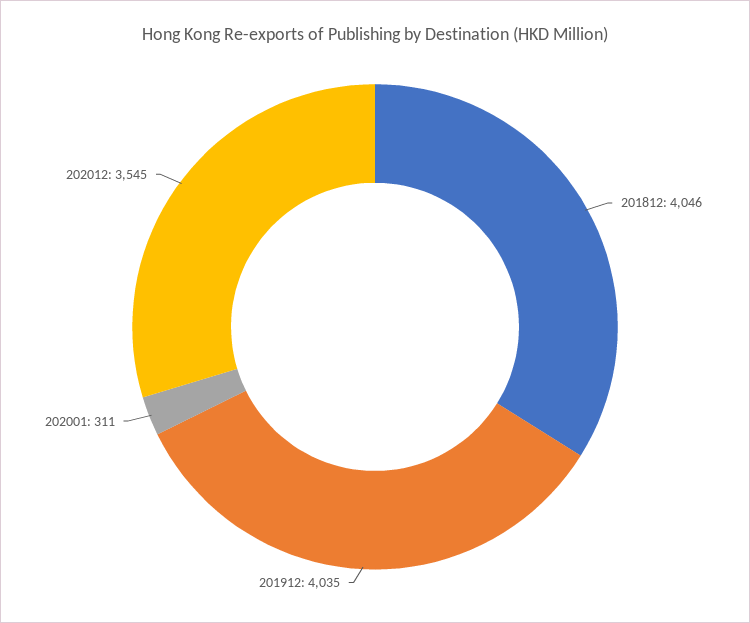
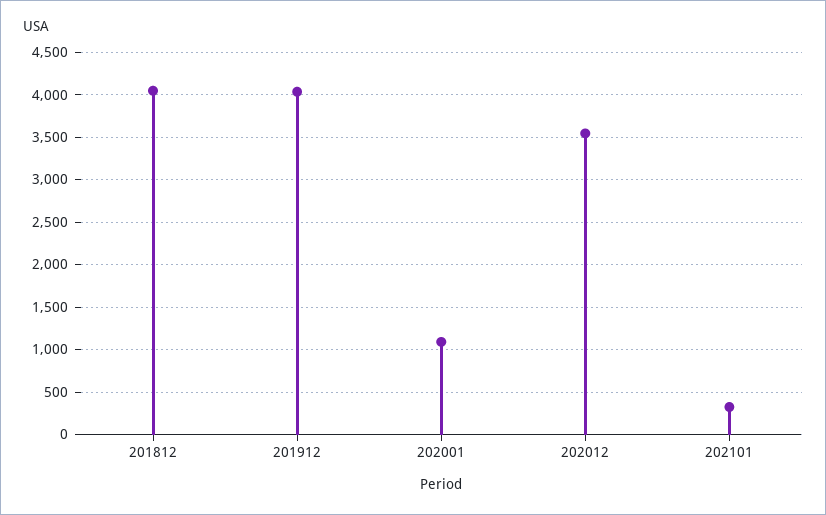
202001: 311 -> 1100
202101: none -> 300

